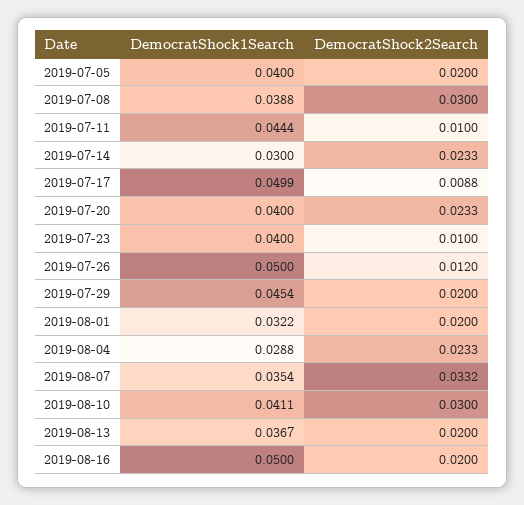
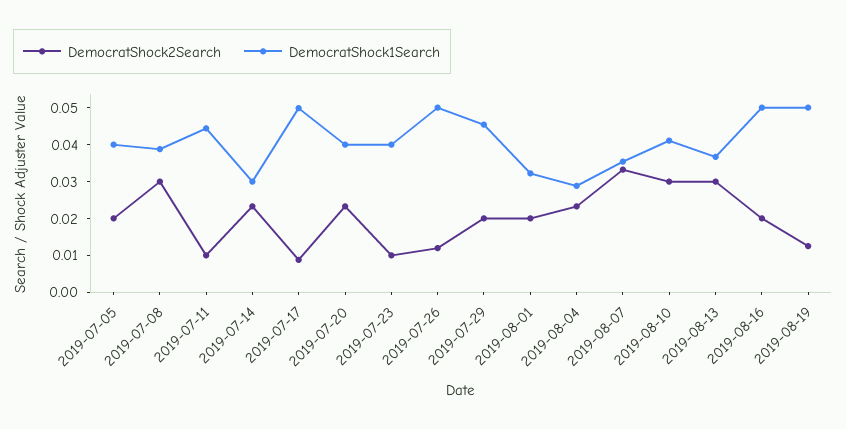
DemocratShock2Search, 2019-08-13: 0.02 -> 0.03
DemocratShock2Search, 2019-08-19: none -> 0.0125
DemocratShock1Search, 2019-08-19: none -> 0.05

